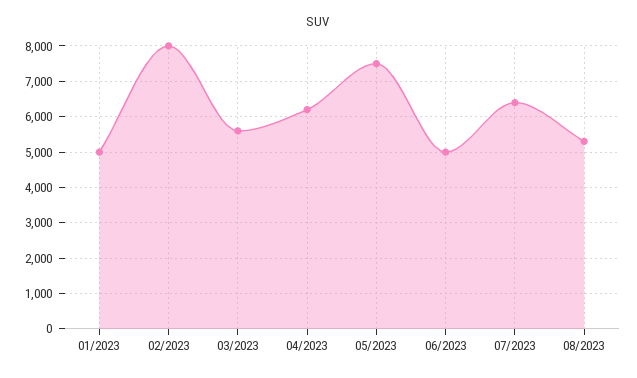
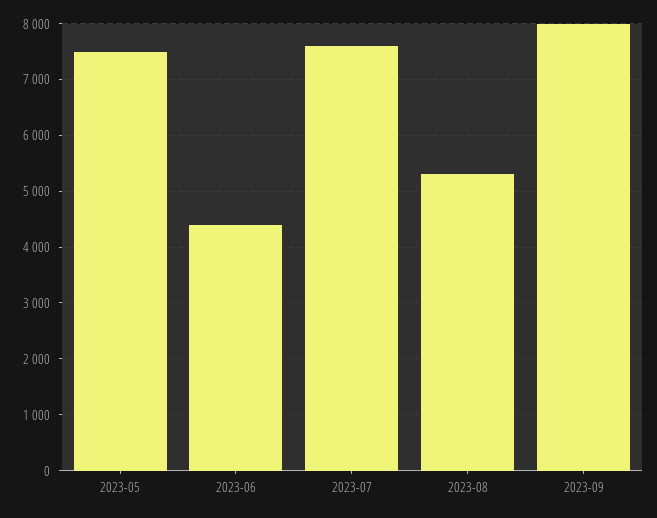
01/2023: 5000 -> none
02/2023: 8000 -> none
03/2023: 5600 -> none
04/2023: 6200 -> none
06/2023: 5000 -> 4400
07/2023: 6400 -> 7600
2023-09: none -> 8000

